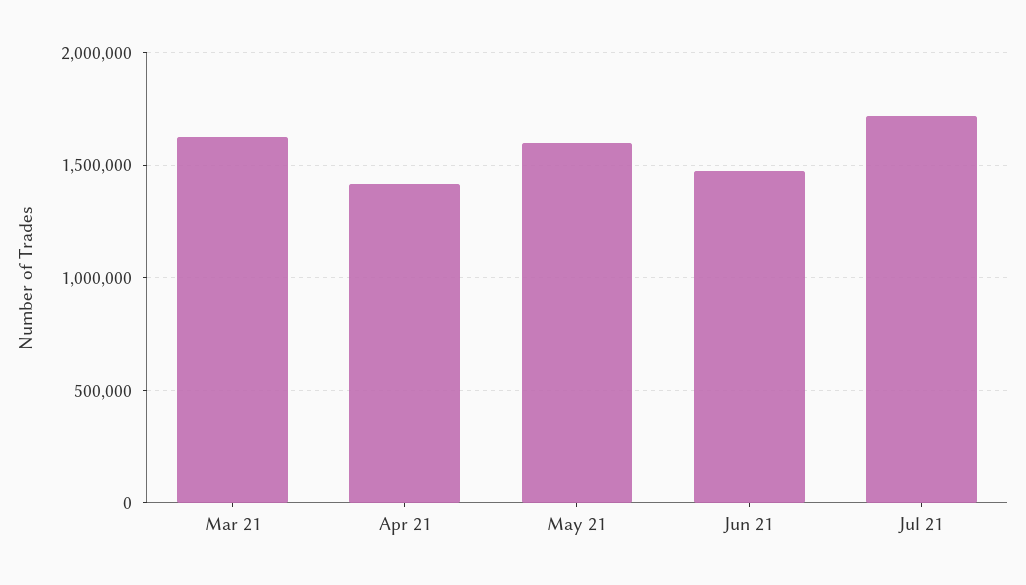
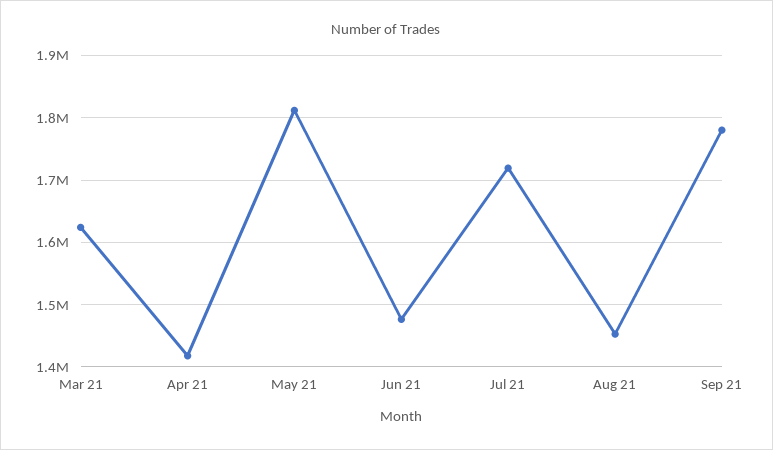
May 21: 1600000 -> 1810000
Aug 21: none -> 1450000
Sep 21: none -> 1780000

